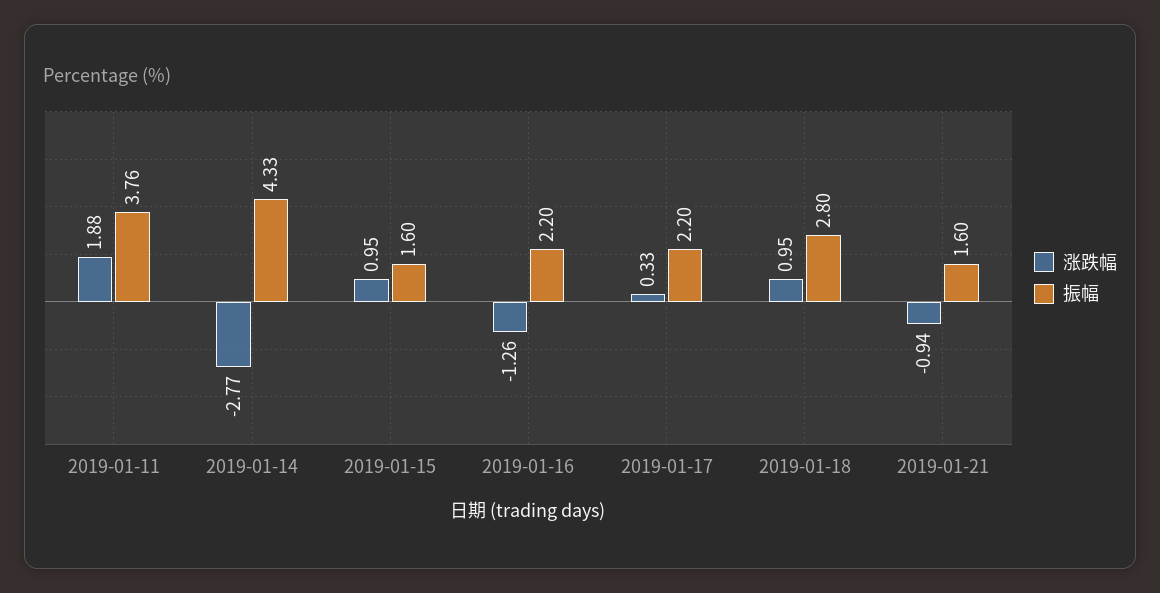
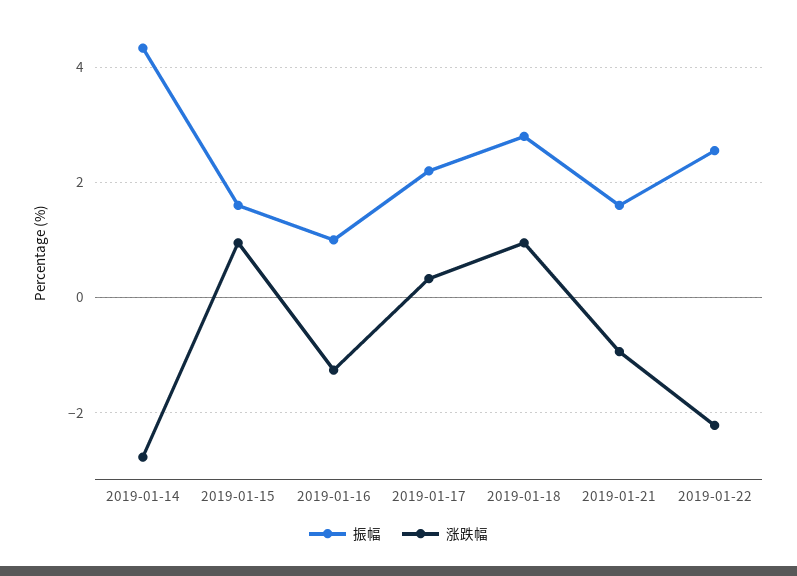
涨跌幅, 2019-01-11: 1.88 -> none
振幅, 2019-01-11: 3.76 -> none
振幅, 2019-01-16: 2.2 -> 1
振幅, 2019-01-22: none -> 2.6
涨跌幅, 2019-01-22: none -> -2.2

